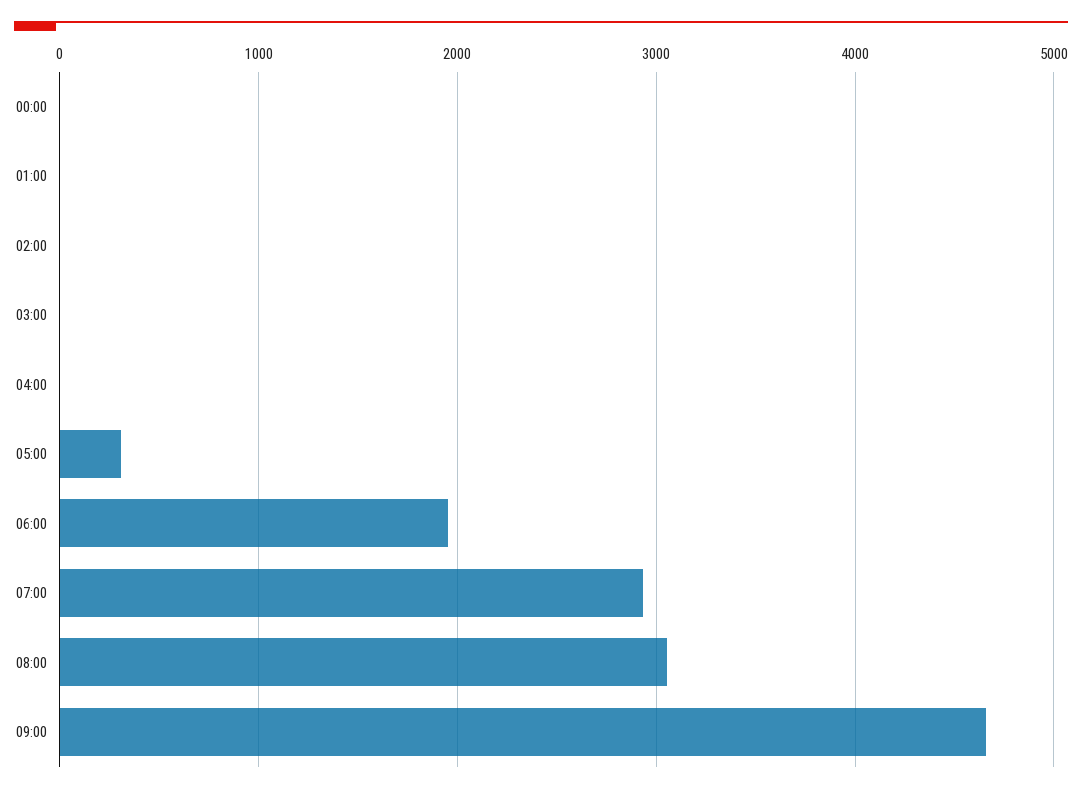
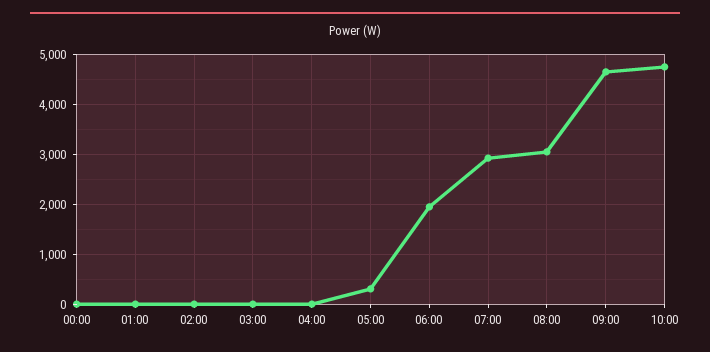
10:00: none -> 4800

